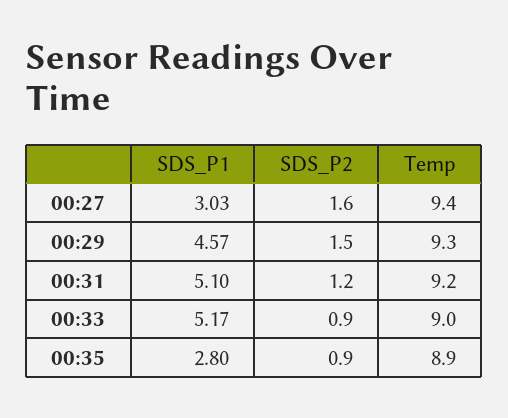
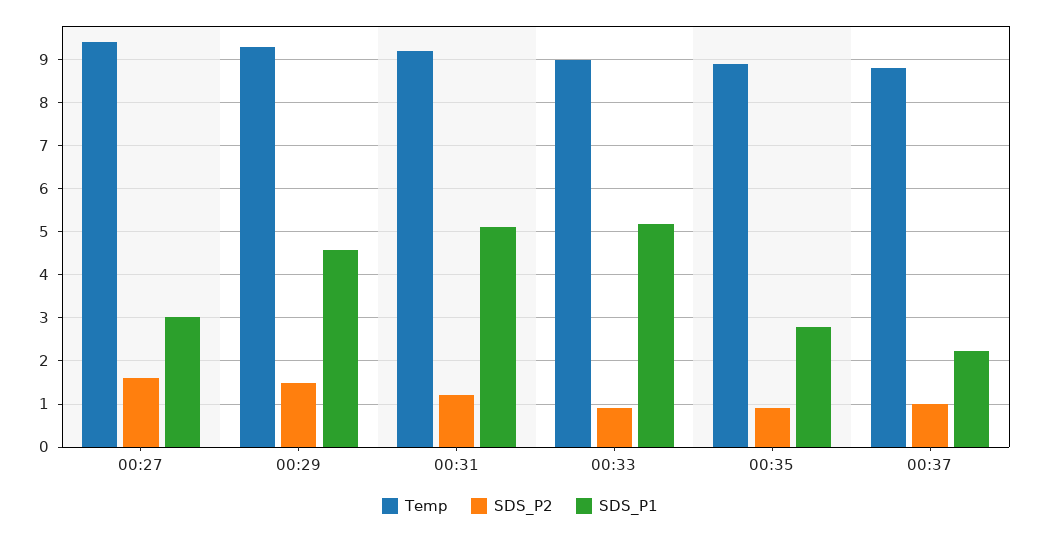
Temp, 00:37: none -> 8.8
SDS_P2, 00:37: none -> 1
SDS_P1, 00:37: none -> 2.2

